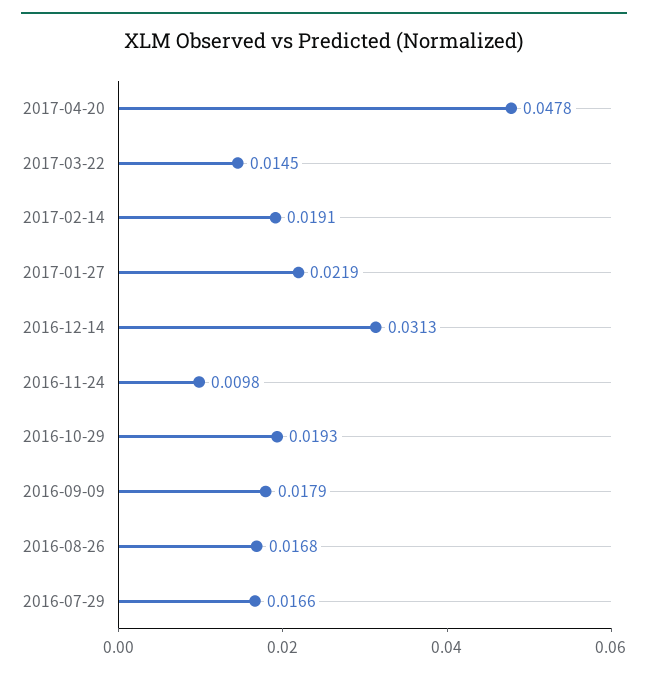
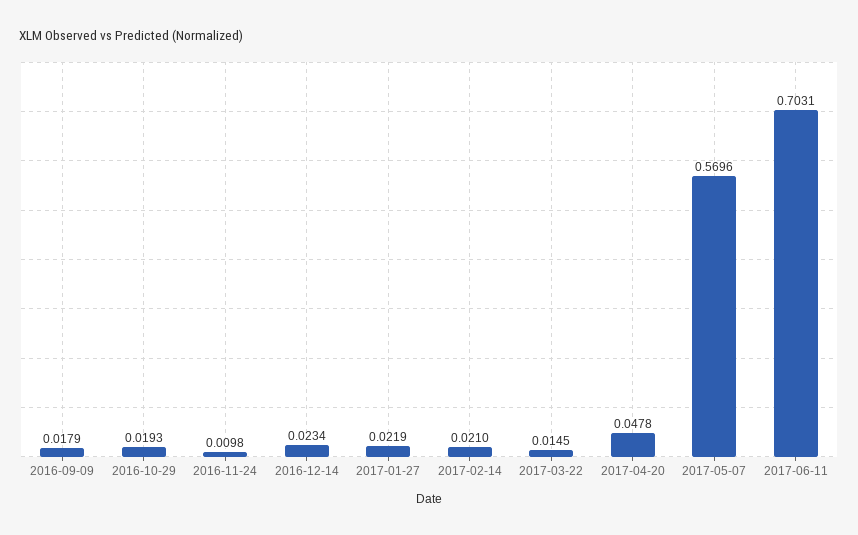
2017-02-14: 0.0191 -> 0.021
2016-12-14: 0.0313 -> 0.0234
2016-08-26: 0.0168 -> none
2016-07-29: 0.0166 -> none
2017-05-07: none -> 0.5696
2017-06-11: none -> 0.7031

